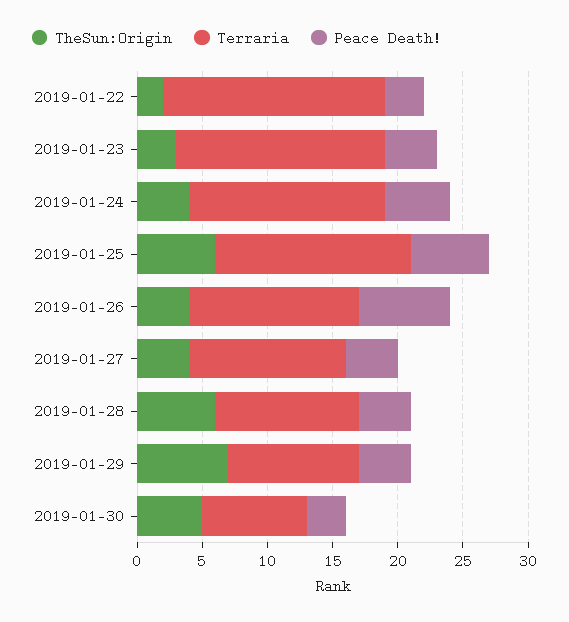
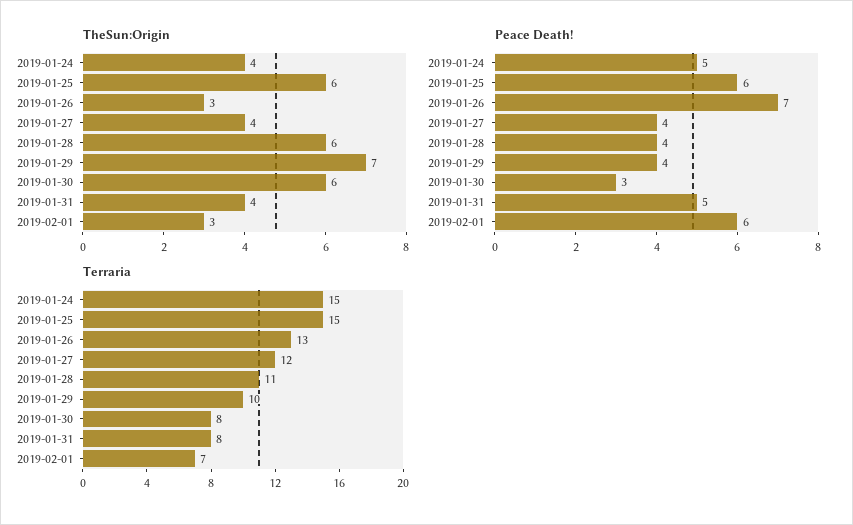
TheSun:Origin, 2019-01-22: 2 -> none
Terraria, 2019-01-22: 17 -> none
Peace Death!, 2019-01-22: 3 -> none
TheSun:Origin, 2019-01-23: 3 -> none
Terraria, 2019-01-23: 16 -> none
Peace Death!, 2019-01-23: 4 -> none
TheSun:Origin, 2019-01-26: 4 -> 3
TheSun:Origin, 2019-01-30: 5 -> 6
TheSun:Origin, 2019-01-31: none -> 4
TheSun:Origin, 2019-02-01: none -> 3
Peace Death!, 2019-01-31: none -> 5
Peace Death!, 2019-02-01: none -> 6
Terraria, 2019-01-31: none -> 8
Terraria, 2019-02-01: none -> 7

